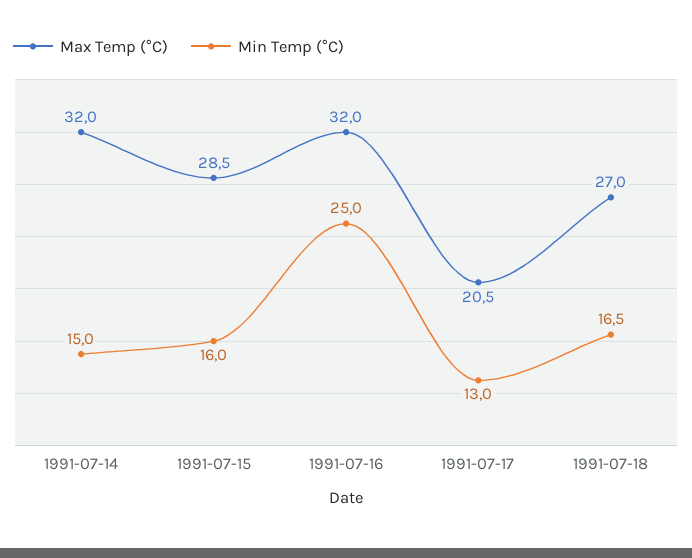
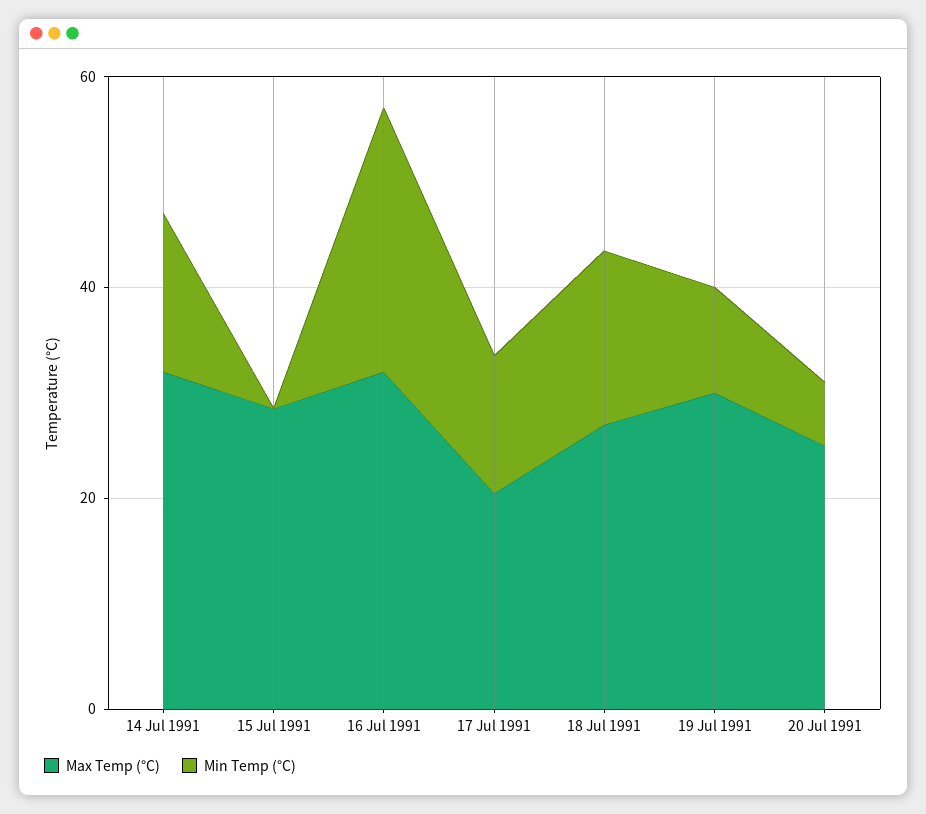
Min Temp (°C), 1991-07-15: 16 -> 0
Max Temp (°C), 19 Jul 1991: none -> 30
Min Temp (°C), 19 Jul 1991: none -> 10
Max Temp (°C), 20 Jul 1991: none -> 25
Min Temp (°C), 20 Jul 1991: none -> 5

